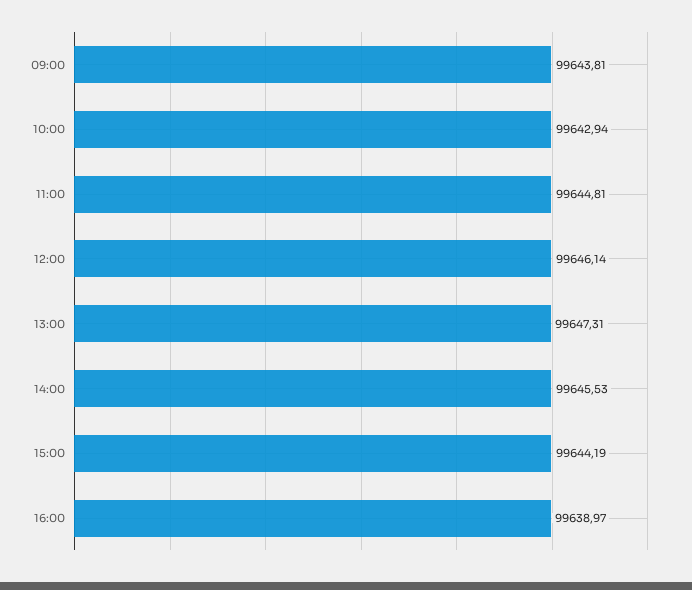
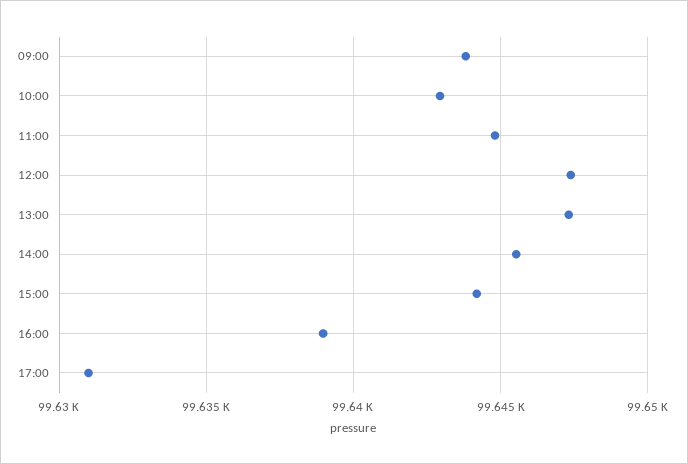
12:00: 99646.14 -> 99647.5
17:00: none -> 99631

